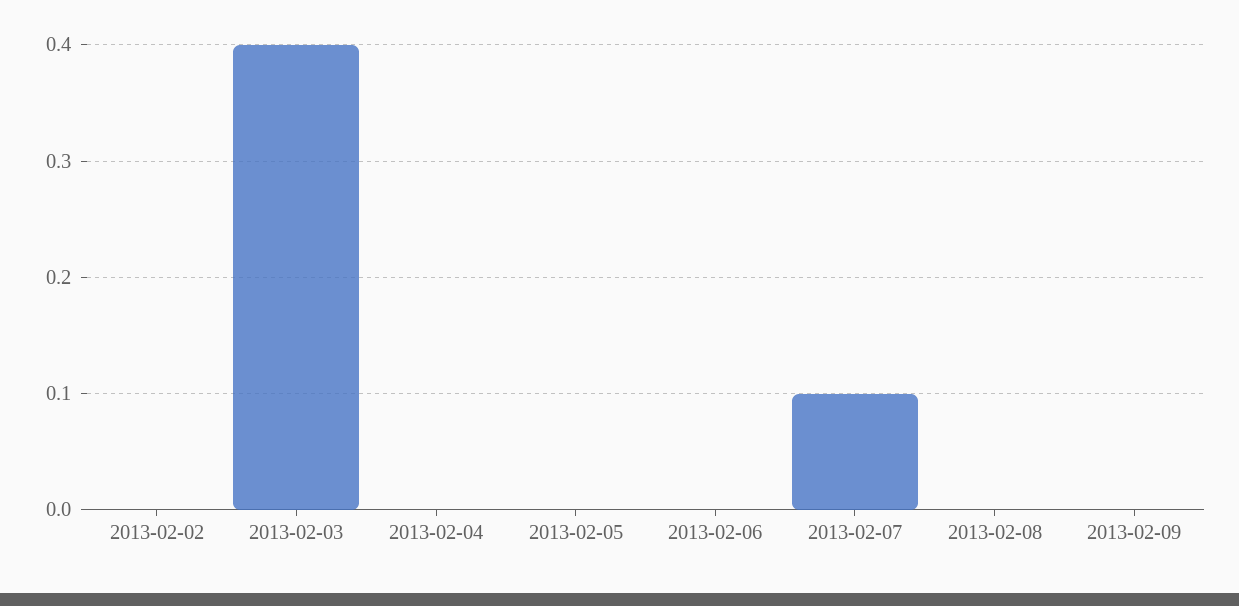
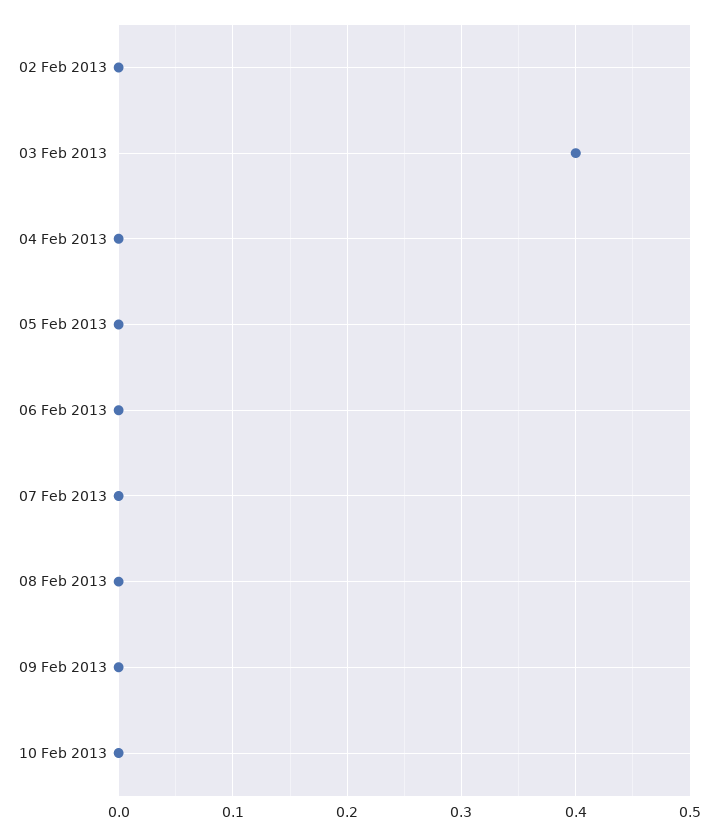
2013-02-07: 0.1 -> 0
10 Feb 2013: none -> 0

